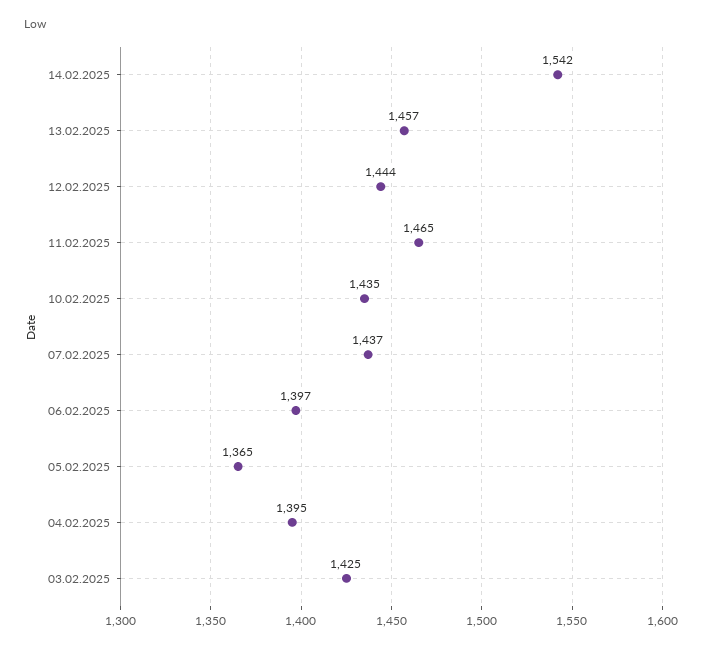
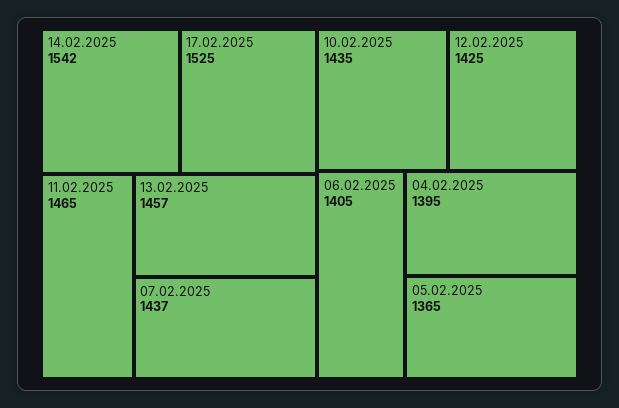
12.02.2025: 1444 -> 1425
06.02.2025: 1397 -> 1405
03.02.2025: 1425 -> none
17.02.2025: none -> 1525

